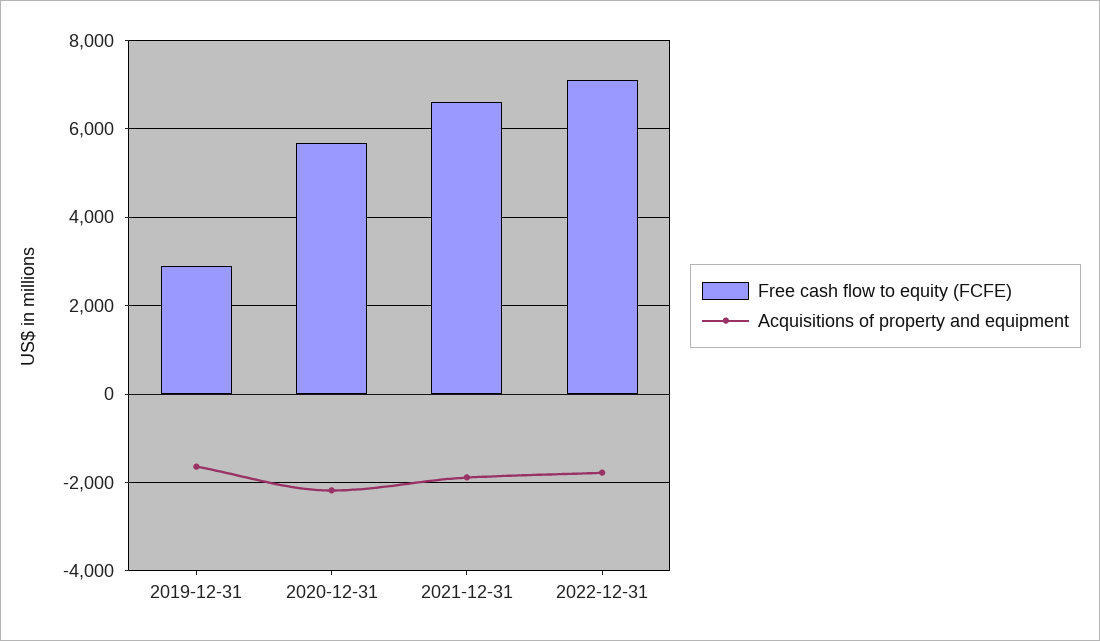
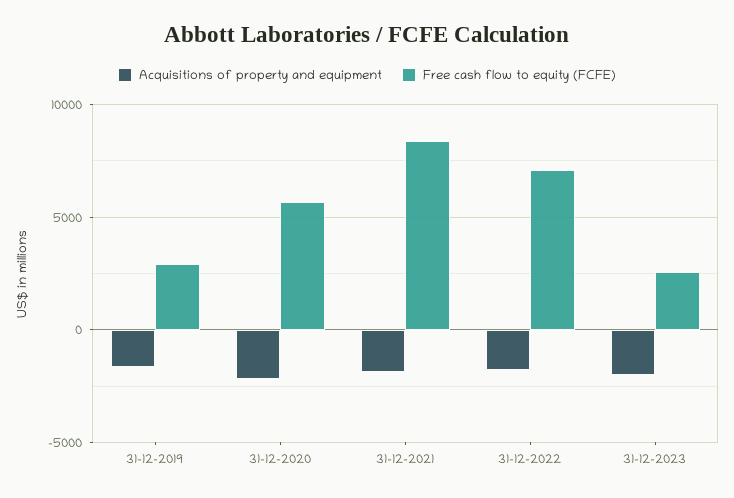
Free cash flow to equity (FCFE), 2021-12-31: 6600 -> 8500
Acquisitions of property and equipment, 31-12-2023: none -> -2000
Free cash flow to equity (FCFE), 31-12-2023: none -> 2500

